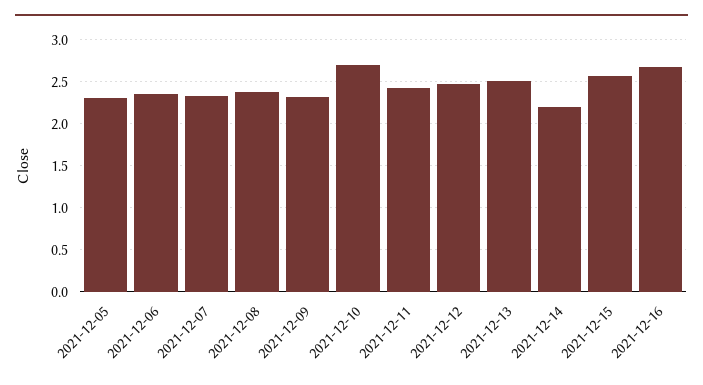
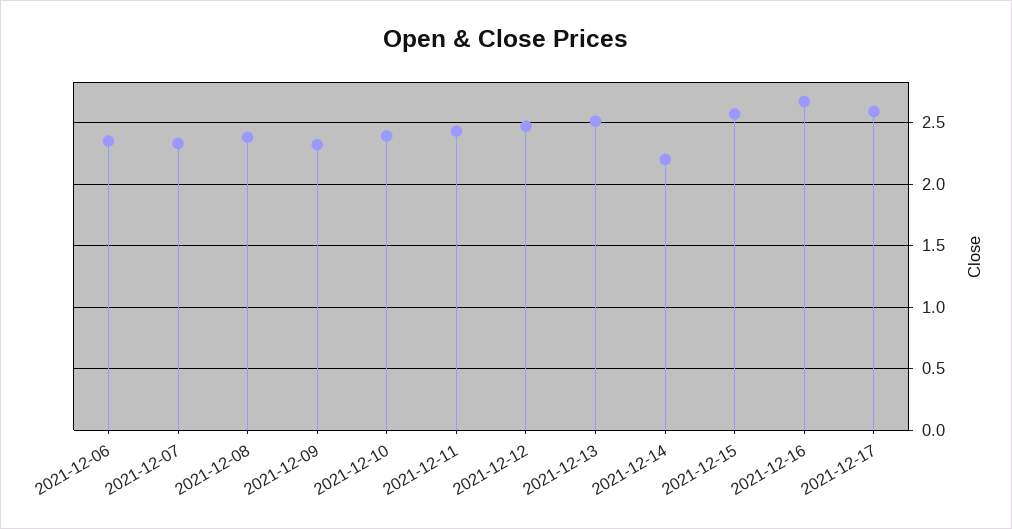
2021-12-05: 2.3 -> none
2021-12-10: 2.7 -> 2.4
2021-12-17: none -> 2.6

